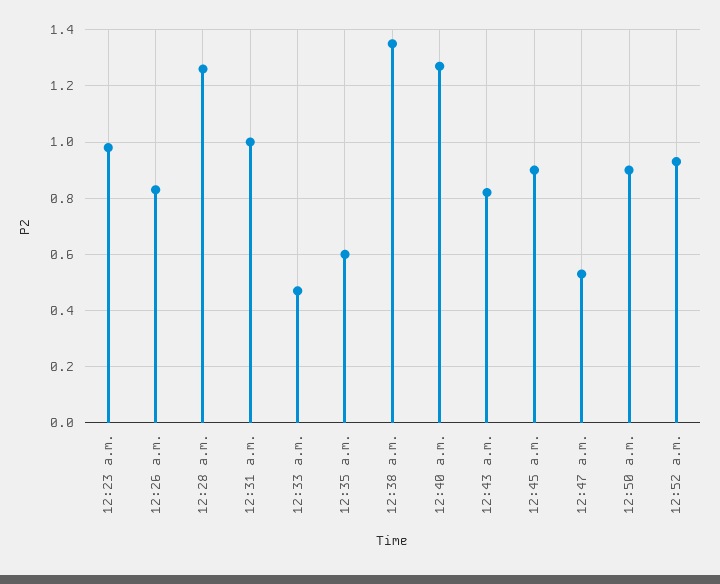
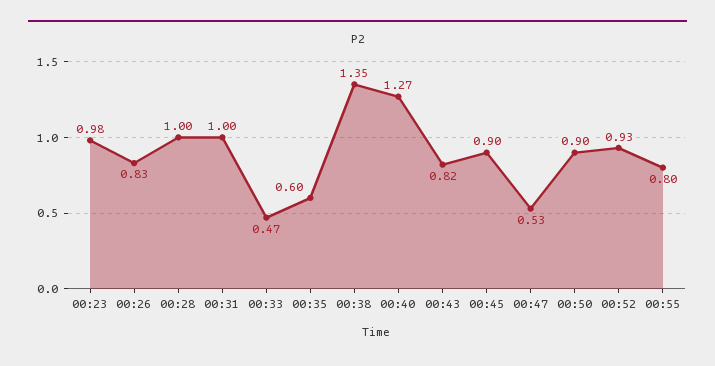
12:28 a.m.: 1.25 -> 1
00:55: none -> 0.8

